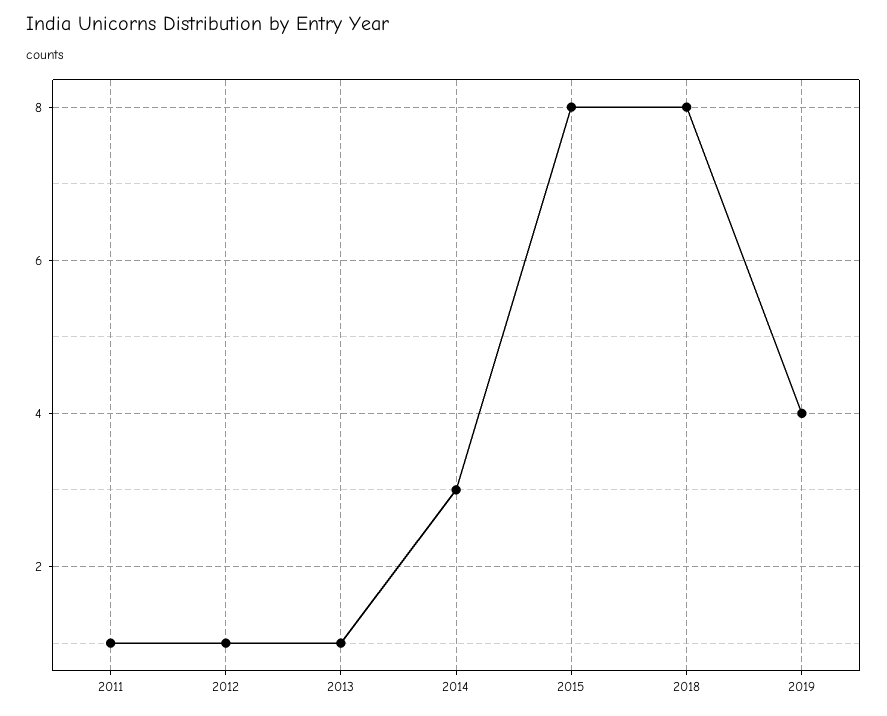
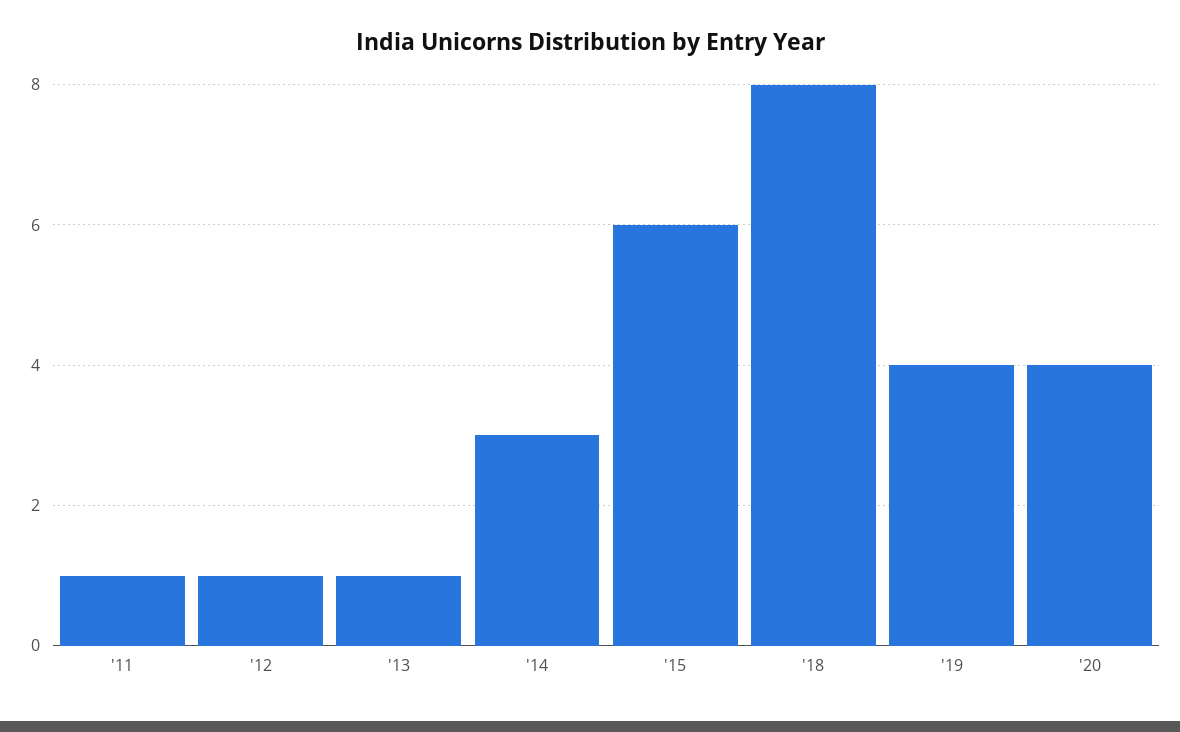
2015: 8 -> 6
'20: none -> 4

